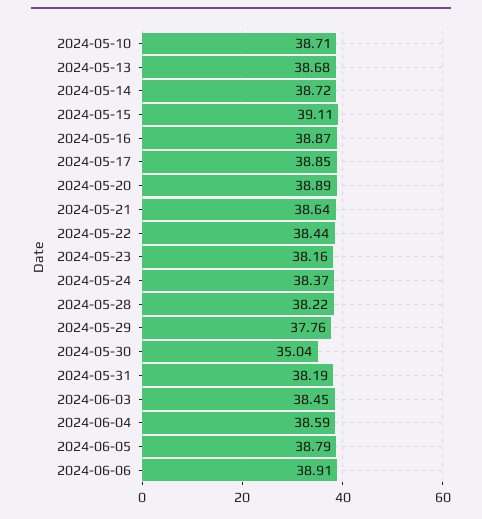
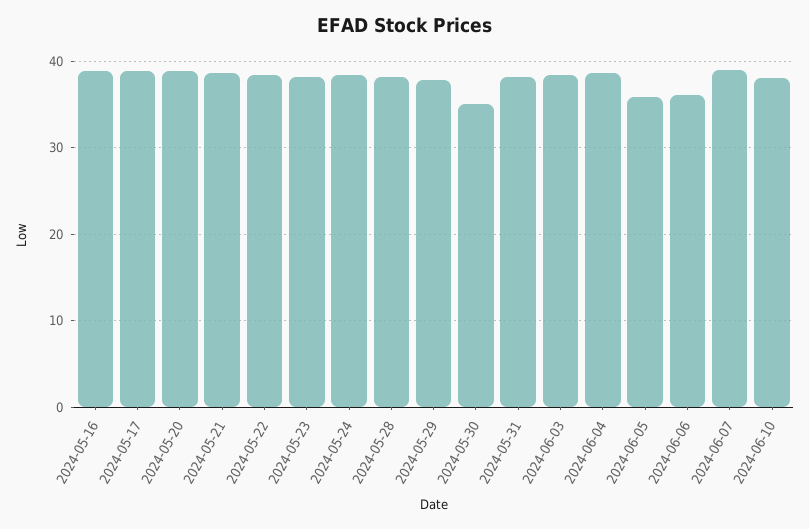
2024-05-10: 38.71 -> none
2024-05-13: 38.68 -> none
2024-05-14: 38.72 -> none
2024-05-15: 39.11 -> none
2024-06-05: 38.79 -> 36
2024-06-06: 38.91 -> 36
2024-06-07: none -> 39
2024-06-10: none -> 38

